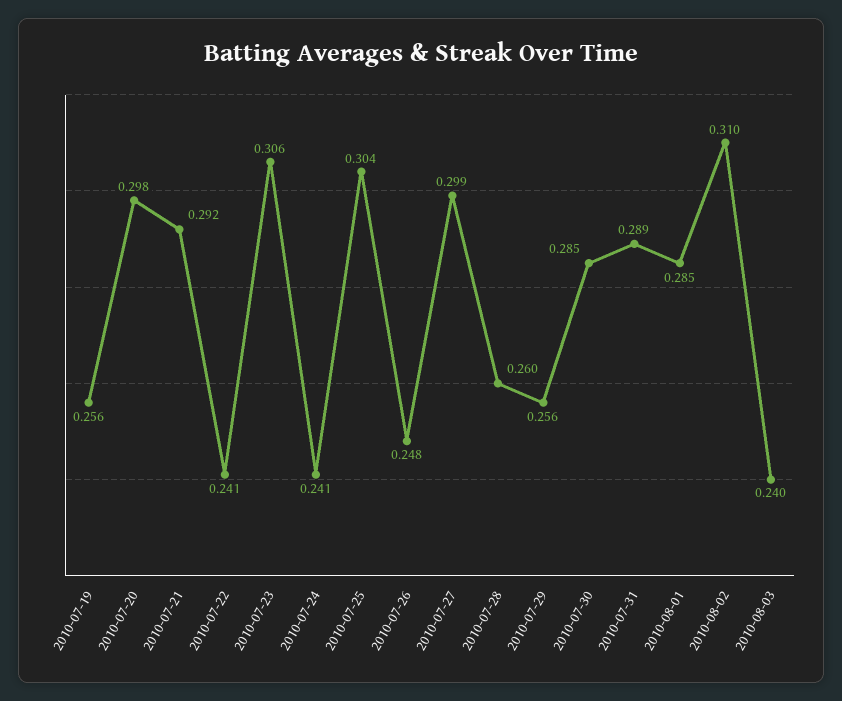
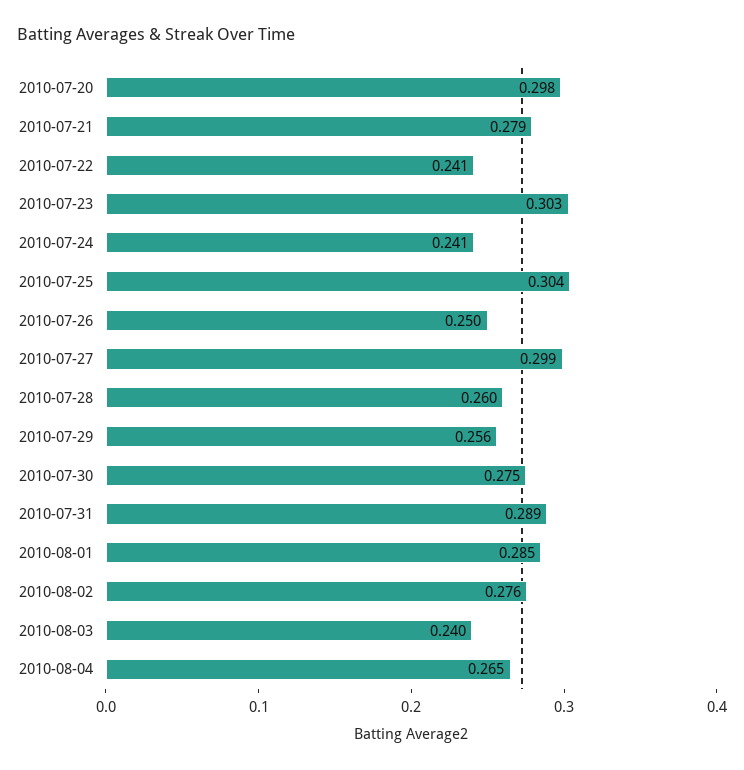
2010-07-19: 0.256 -> none
2010-07-21: 0.292 -> 0.279
2010-07-23: 0.306 -> 0.303
2010-07-26: 0.248 -> 0.25
2010-07-30: 0.285 -> 0.275
2010-08-02: 0.31 -> 0.276
2010-08-04: none -> 0.265

